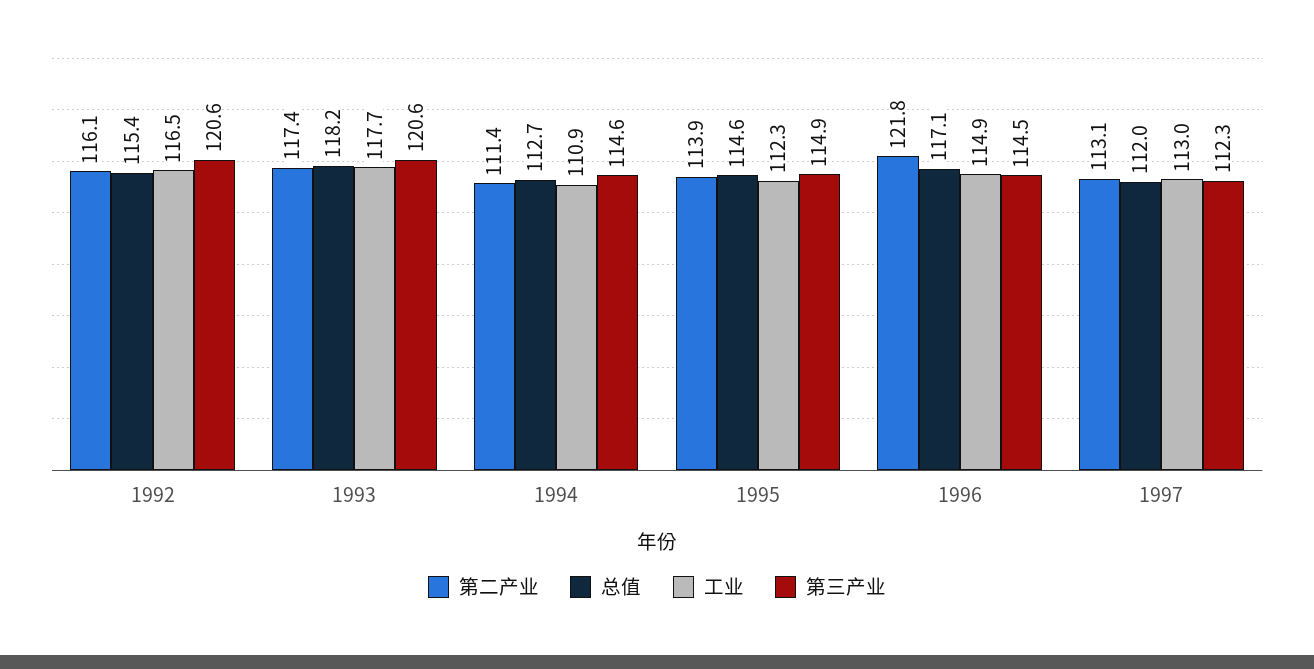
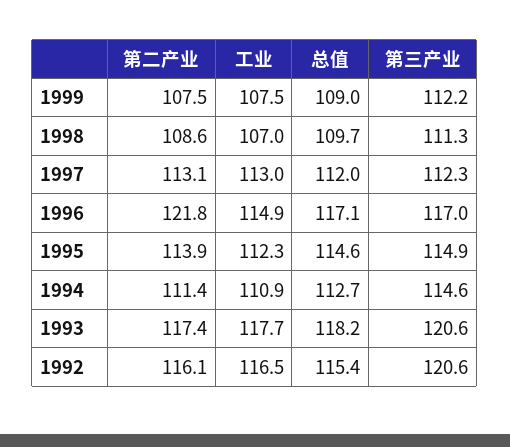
第三产业, 1996: 114.5 -> 117
第二产业, 1999: none -> 107.5
工业, 1999: none -> 107.5
总值, 1999: none -> 109
第三产业, 1999: none -> 112.2
第二产业, 1998: none -> 108.6
工业, 1998: none -> 107
总值, 1998: none -> 109.7
第三产业, 1998: none -> 111.3

